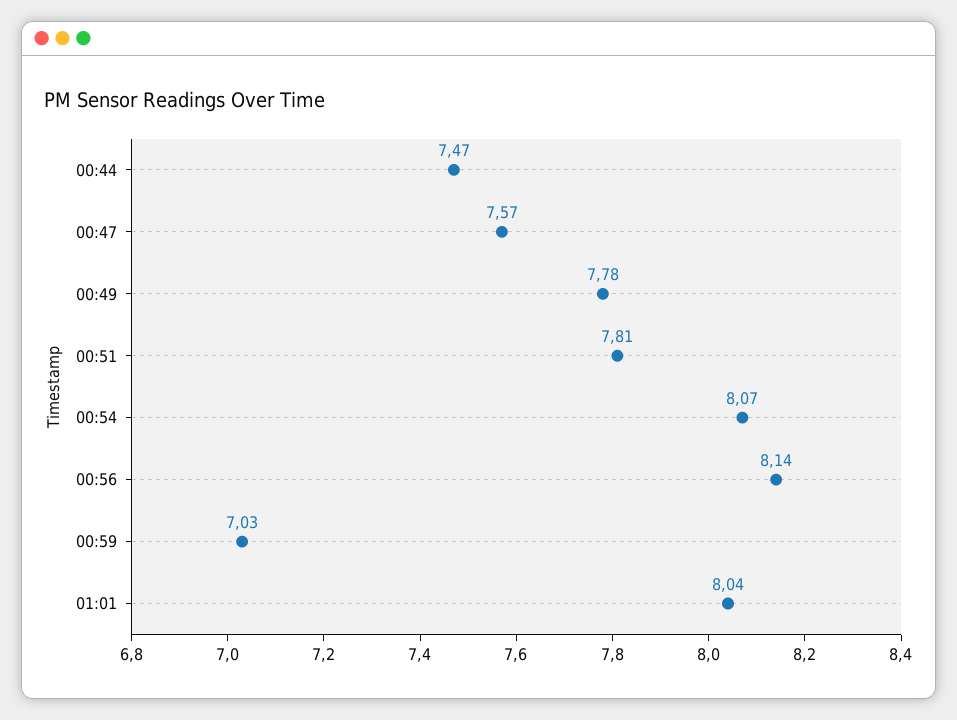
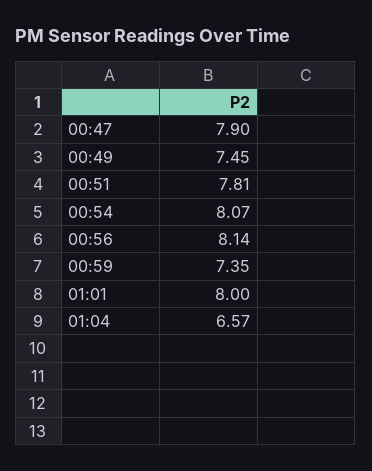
00:44: 7.47 -> none
00:47: 7.57 -> 7.9
00:49: 7.78 -> 7.45
00:59: 7.03 -> 7.35
01:01: 8.04 -> 8
01:04: none -> 6.57

